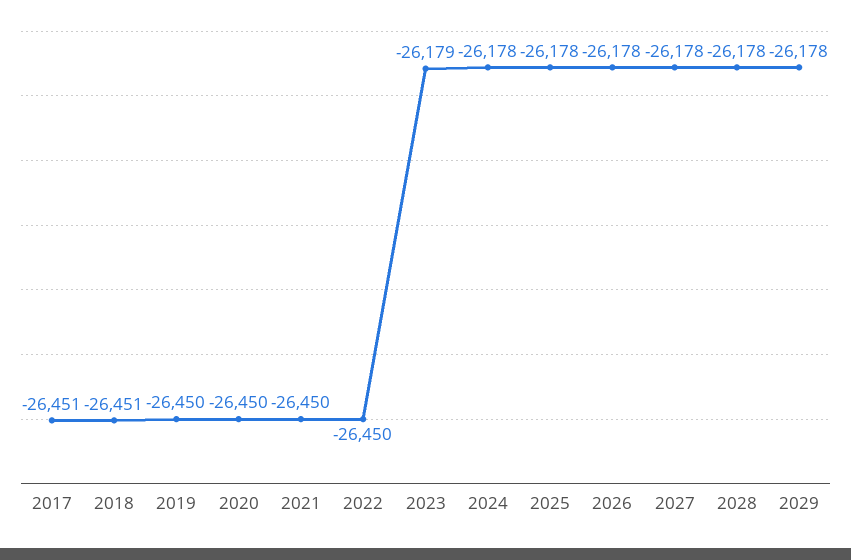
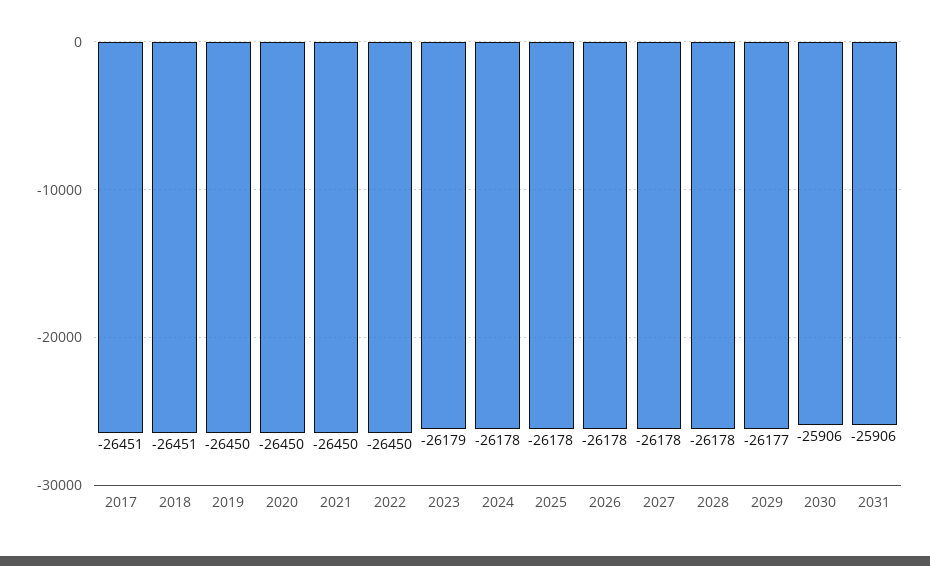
2029: -26178 -> -26177
2030: none -> -25906
2031: none -> -25906

